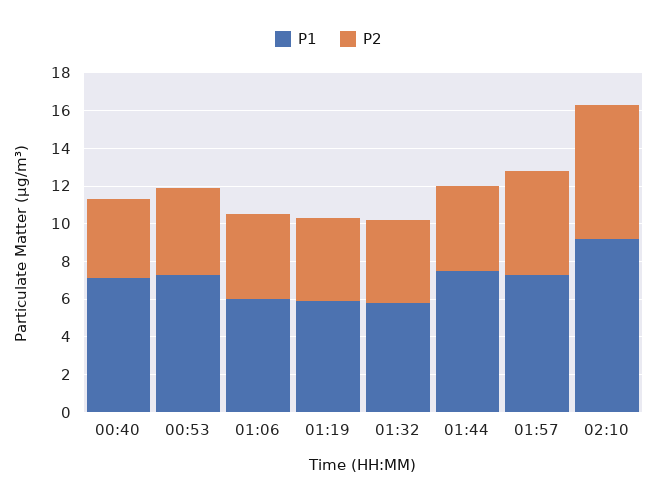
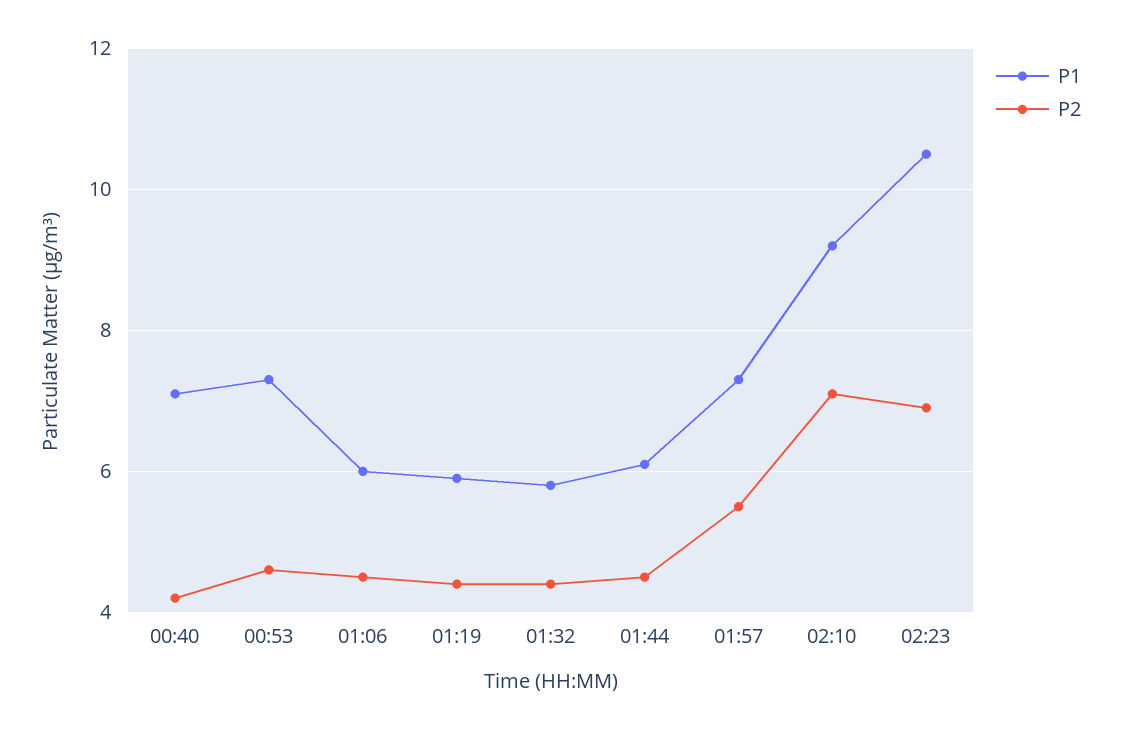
P1, 01:44: 7.5 -> 6
P1, 02:23: none -> 10.5
P2, 02:23: none -> 7

